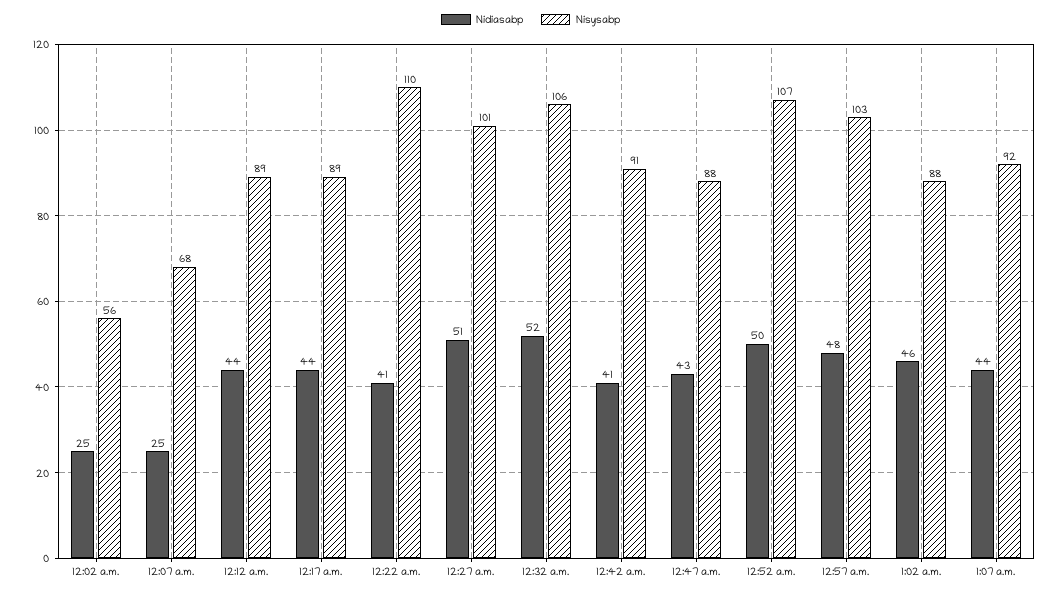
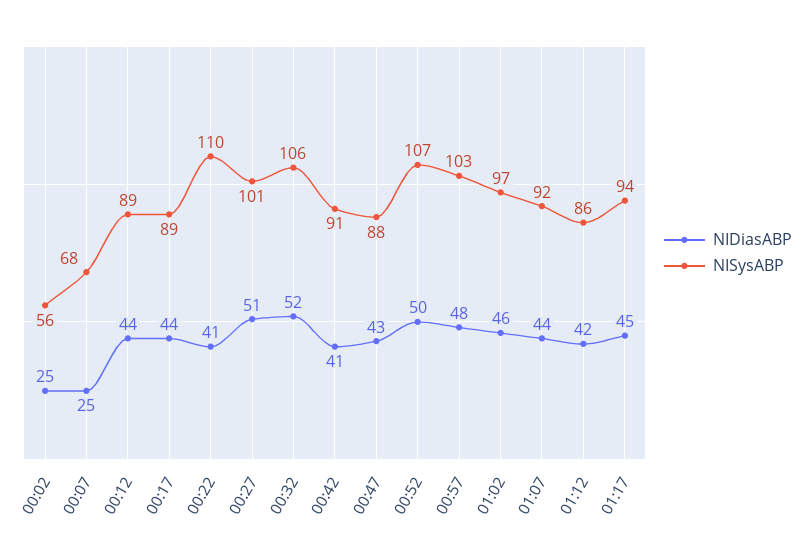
Nisysabp, 1:02 a.m.: 88 -> 97
Nidiasabp, 01:12: none -> 42
Nisysabp, 01:12: none -> 86
Nidiasabp, 01:17: none -> 45
Nisysabp, 01:17: none -> 94

